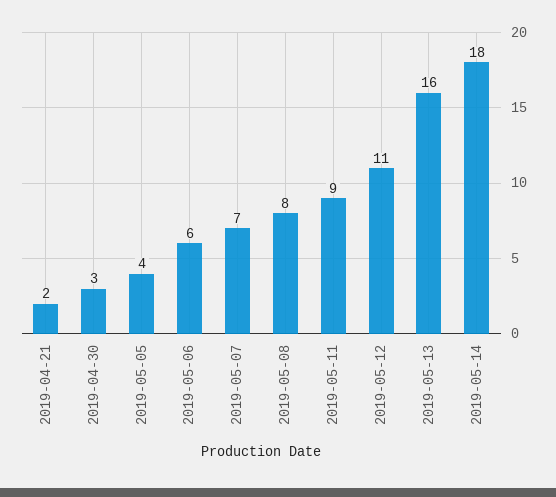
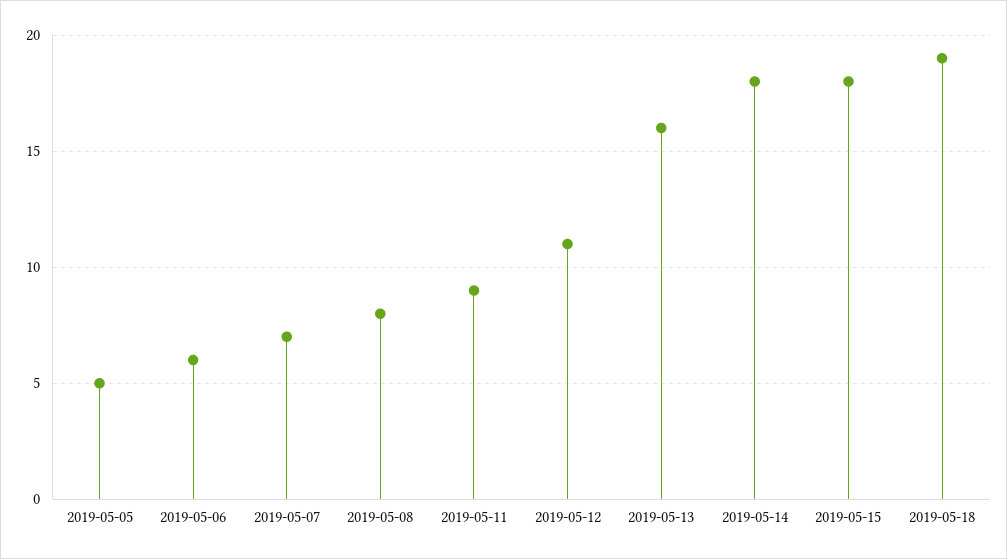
2019-04-21: 2 -> none
2019-04-30: 3 -> none
2019-05-05: 4 -> 5
2019-05-15: none -> 18
2019-05-18: none -> 19

